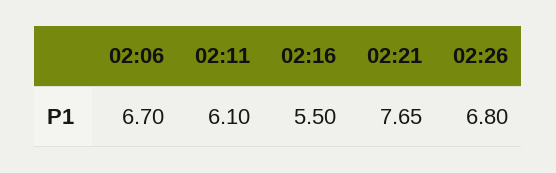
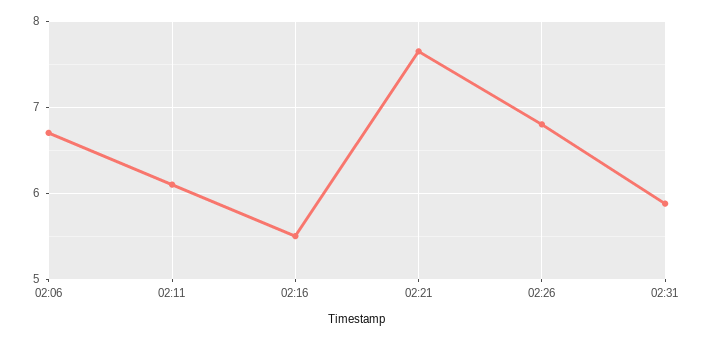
02:31: none -> 5.9

